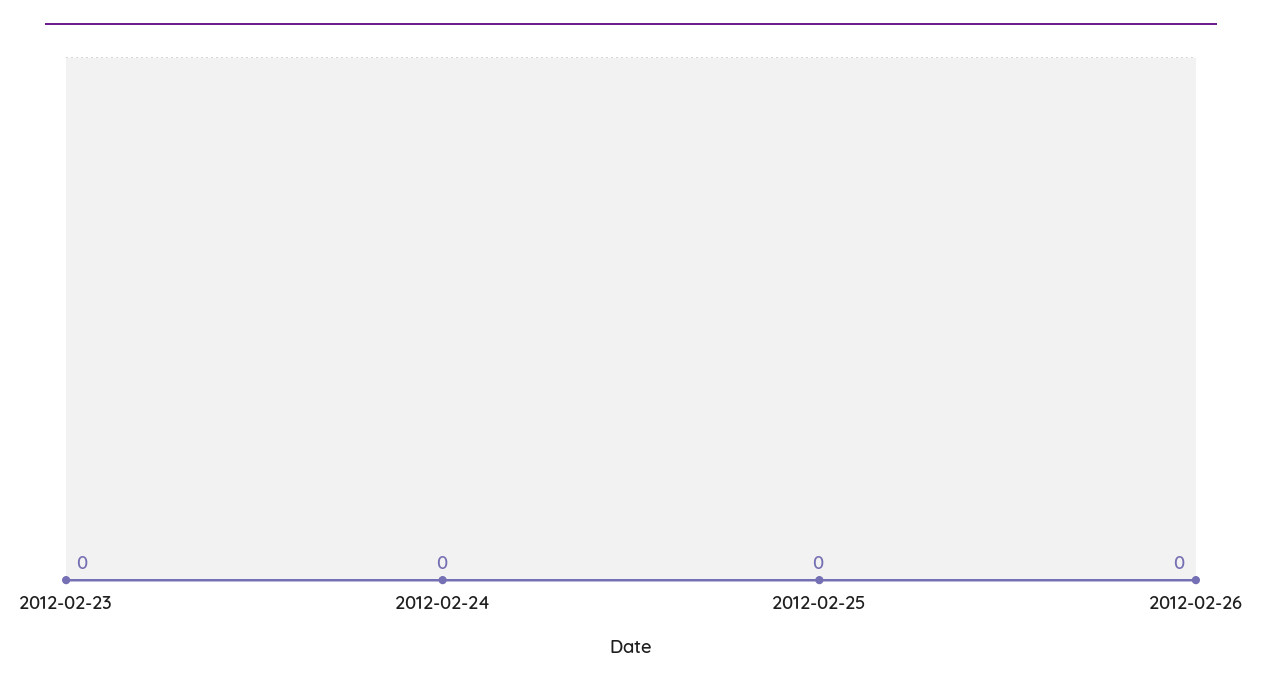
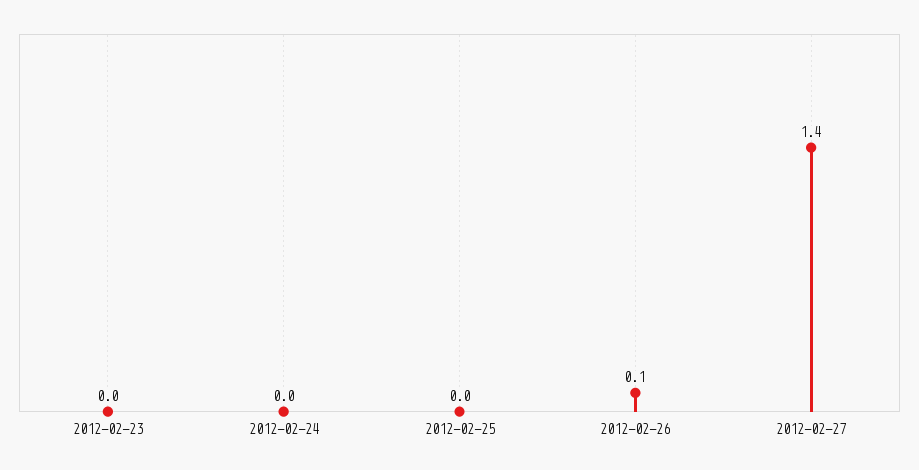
2012-02-26: 0 -> 0.1
2012-02-27: none -> 1.4

